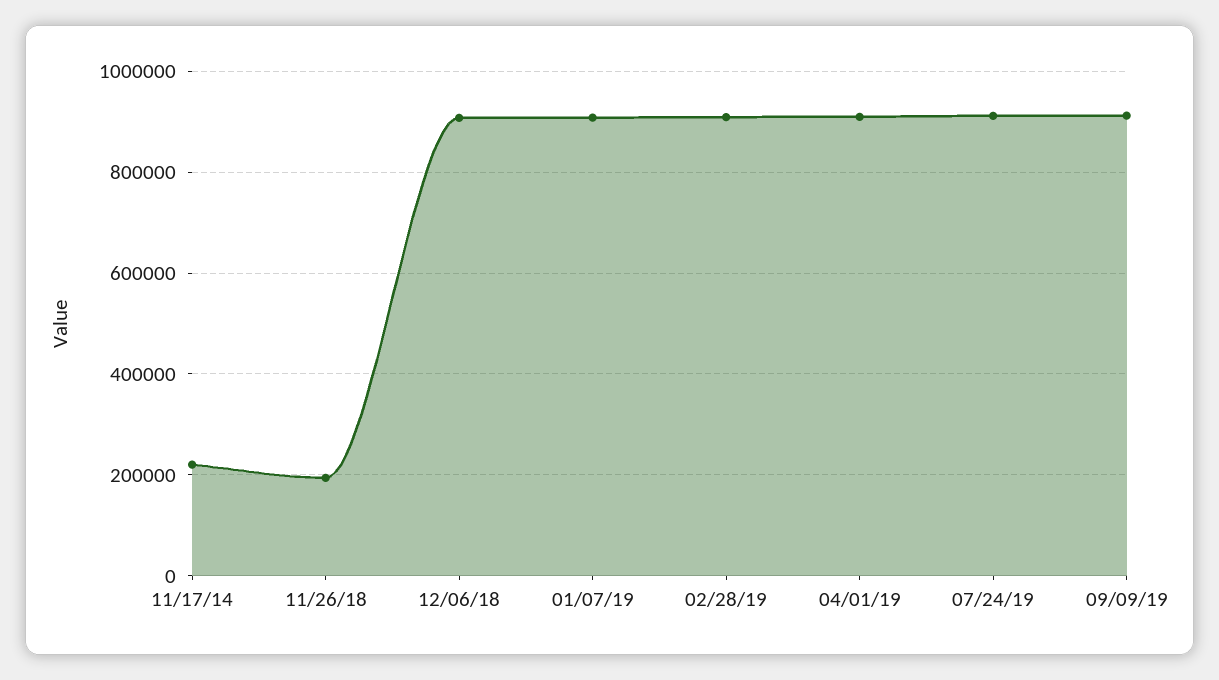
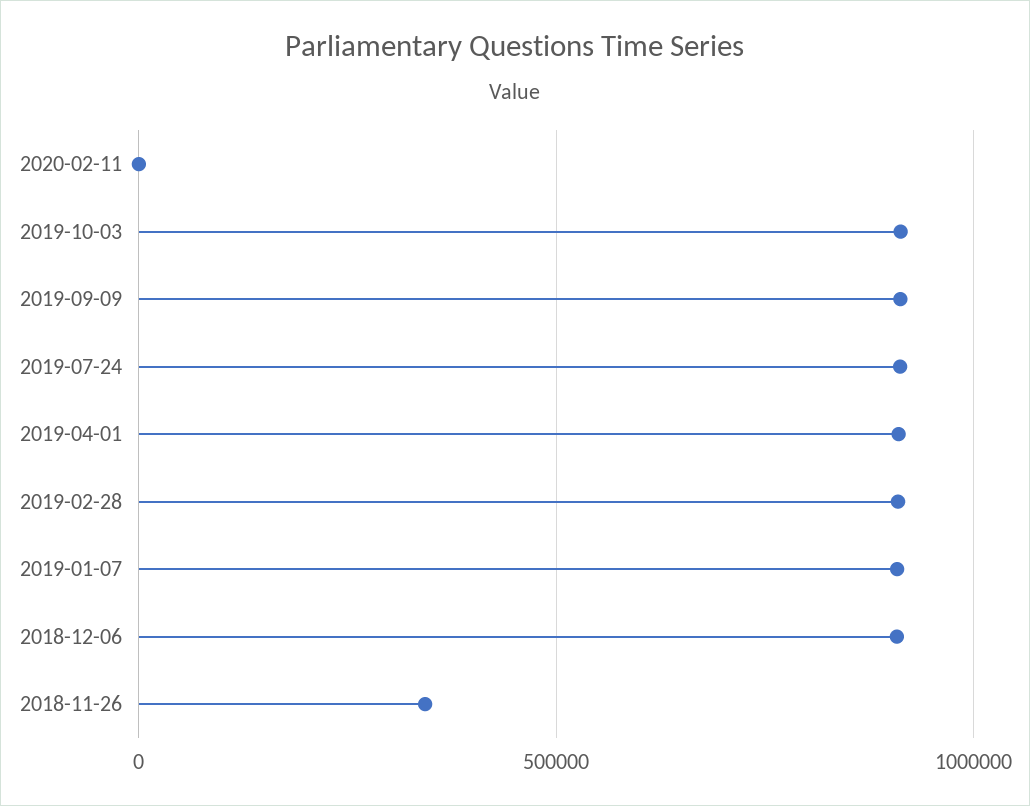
11/17/14: 220000 -> none
11/26/18: 200000 -> 350000
2020-02-11: none -> 0
2019-10-03: none -> 900000

